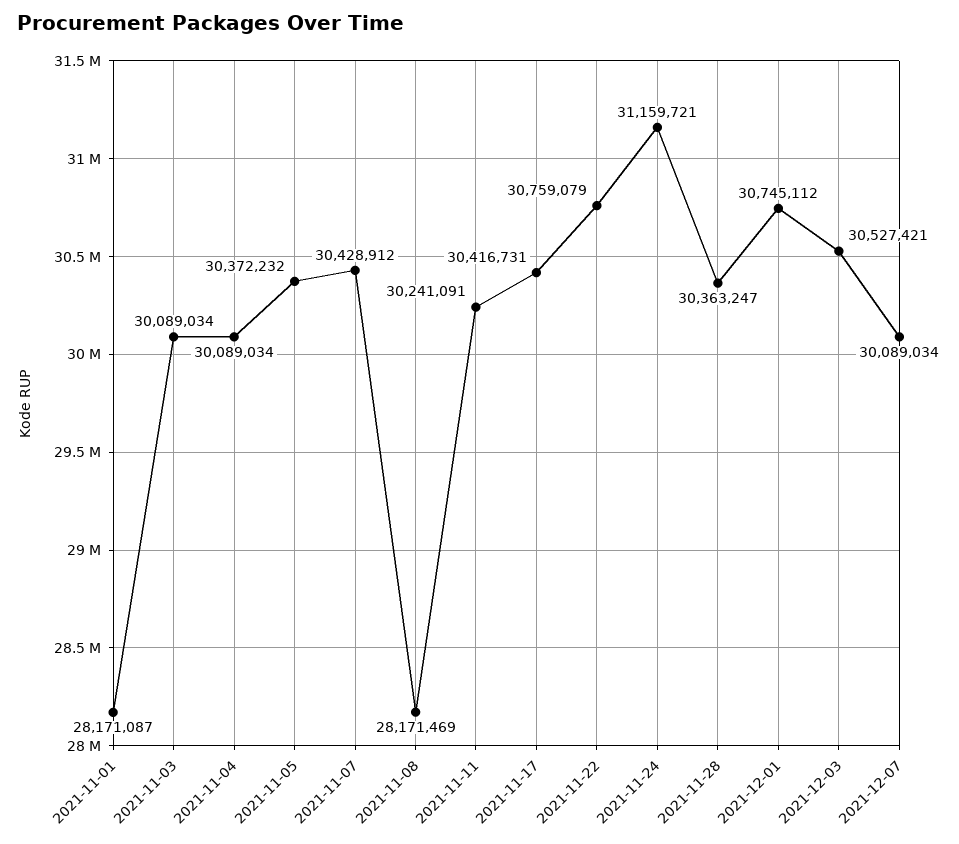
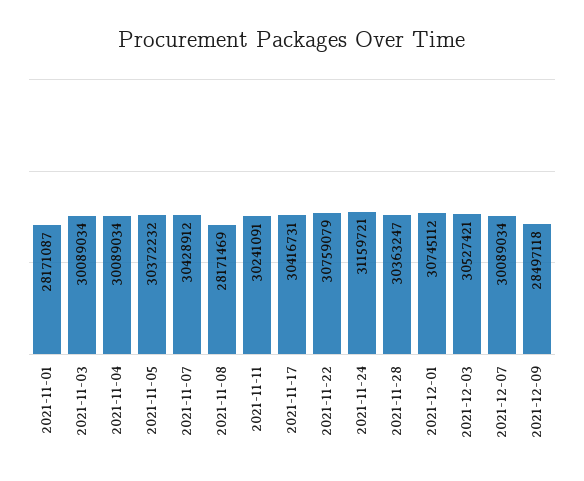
2021-12-09: none -> 28497118

